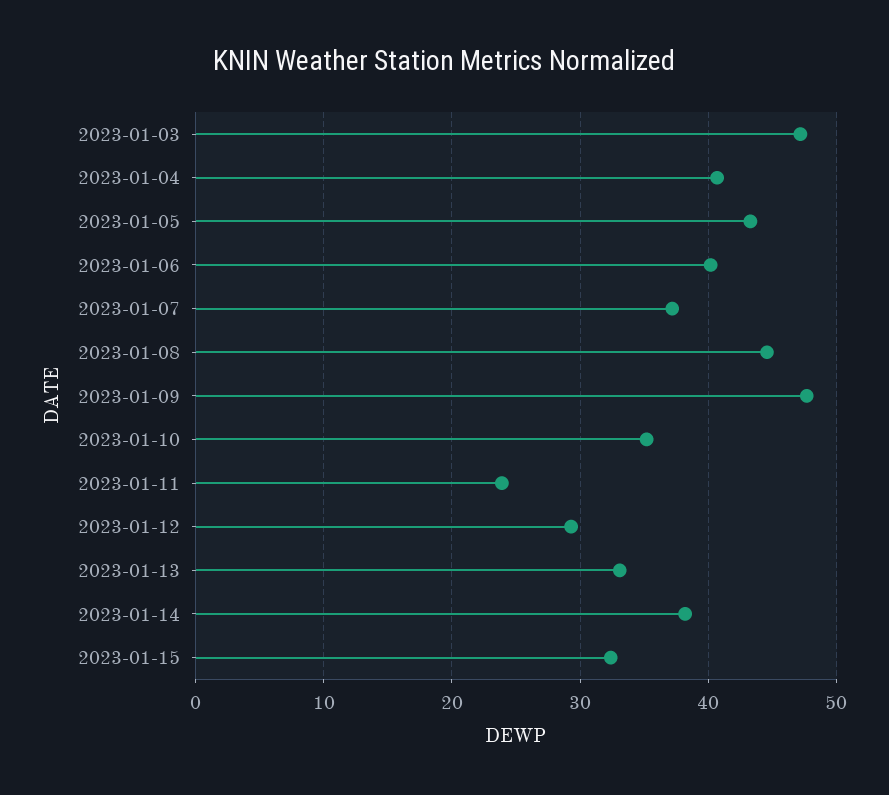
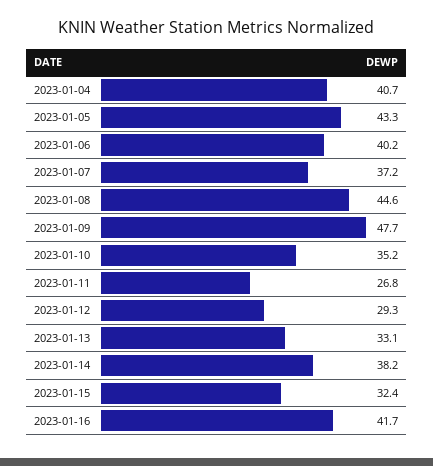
2023-01-03: 47 -> none
2023-01-11: 24 -> 26.8
2023-01-16: none -> 41.7

